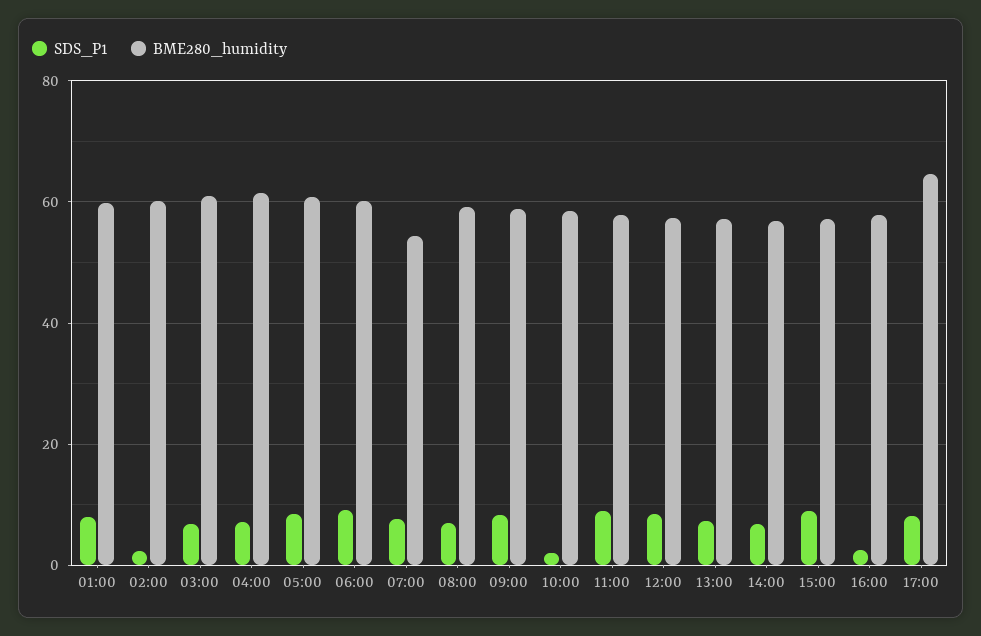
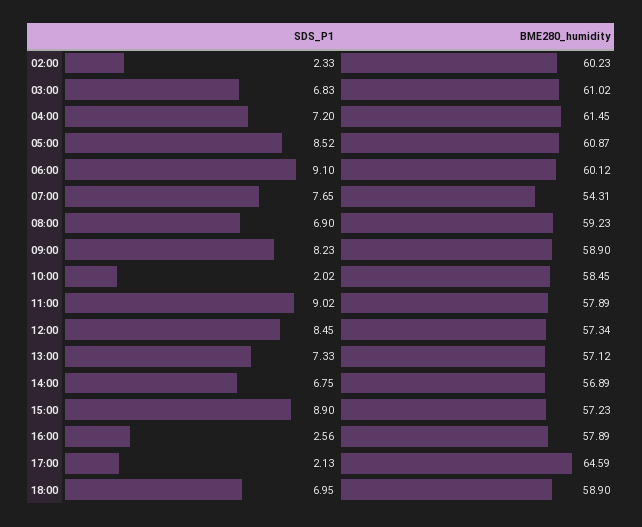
SDS_P1, 01:00: 8 -> none
BME280_humidity, 01:00: 60 -> none
SDS_P1, 17:00: 8 -> 2.13
SDS_P1, 18:00: none -> 6.95
BME280_humidity, 18:00: none -> 58.9

